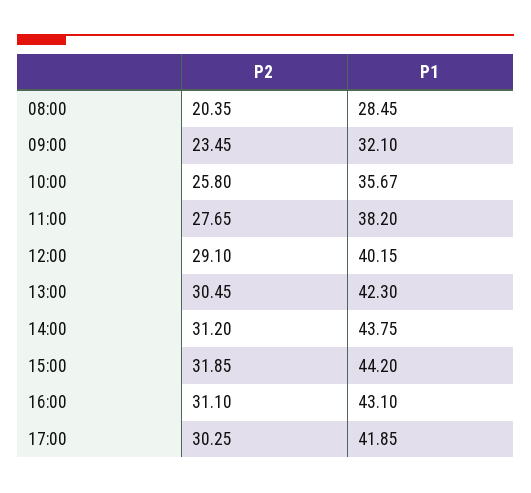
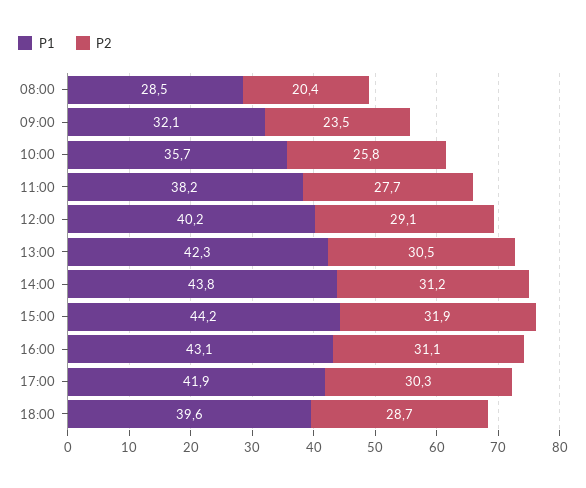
P1, 18:00: none -> 39.6
P2, 18:00: none -> 28.7

